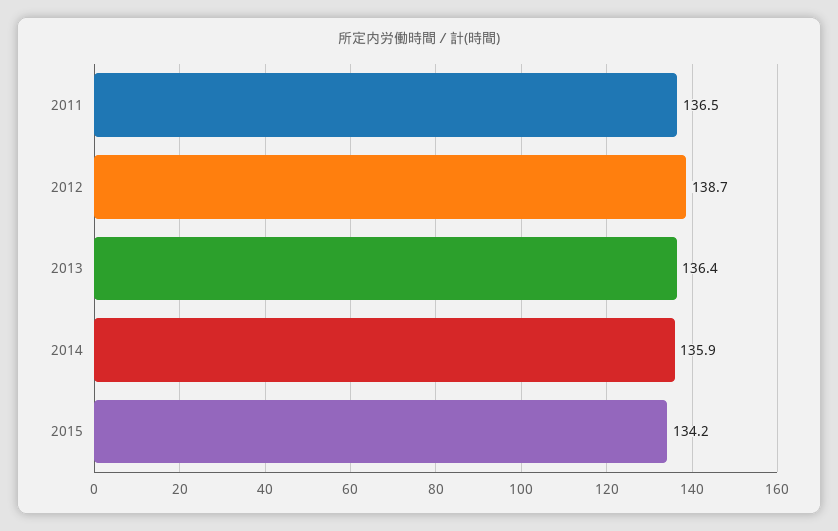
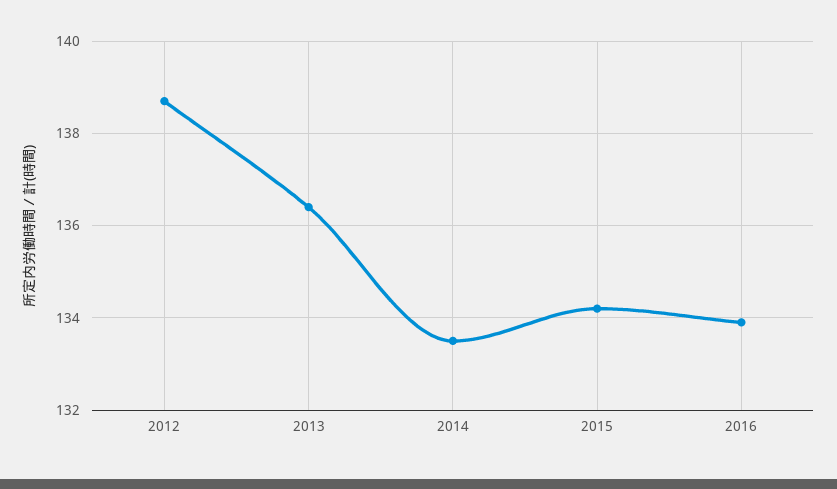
2011: 136.5 -> none
2014: 135.9 -> 133.5
2016: none -> 134

